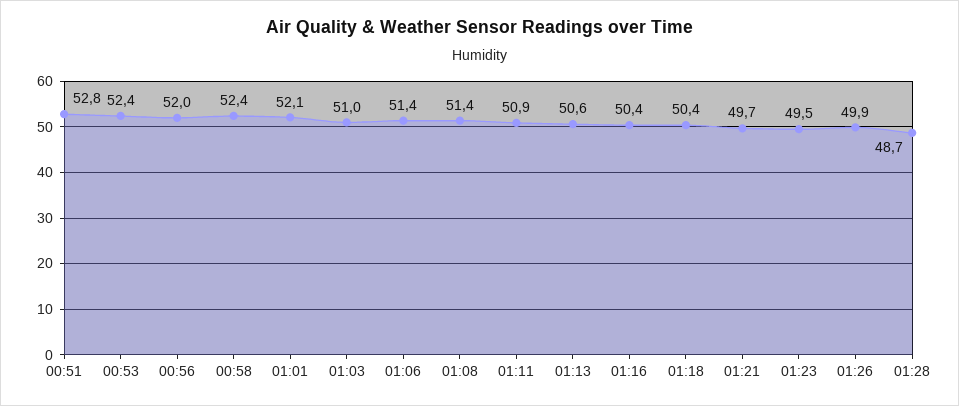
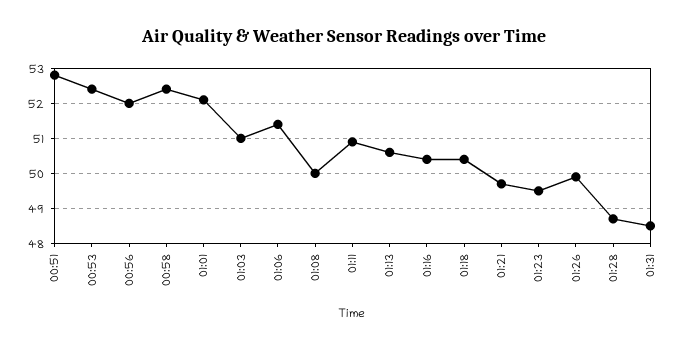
01:08: 51.4 -> 50
01:31: none -> 48.5

